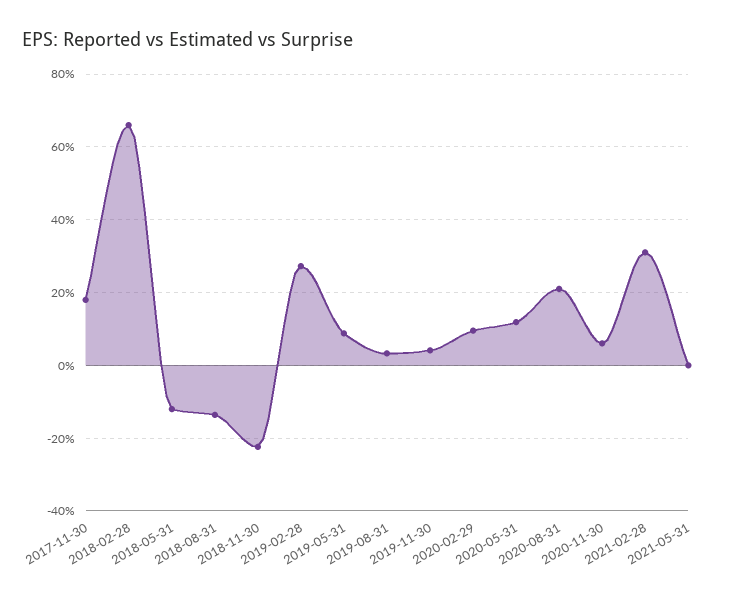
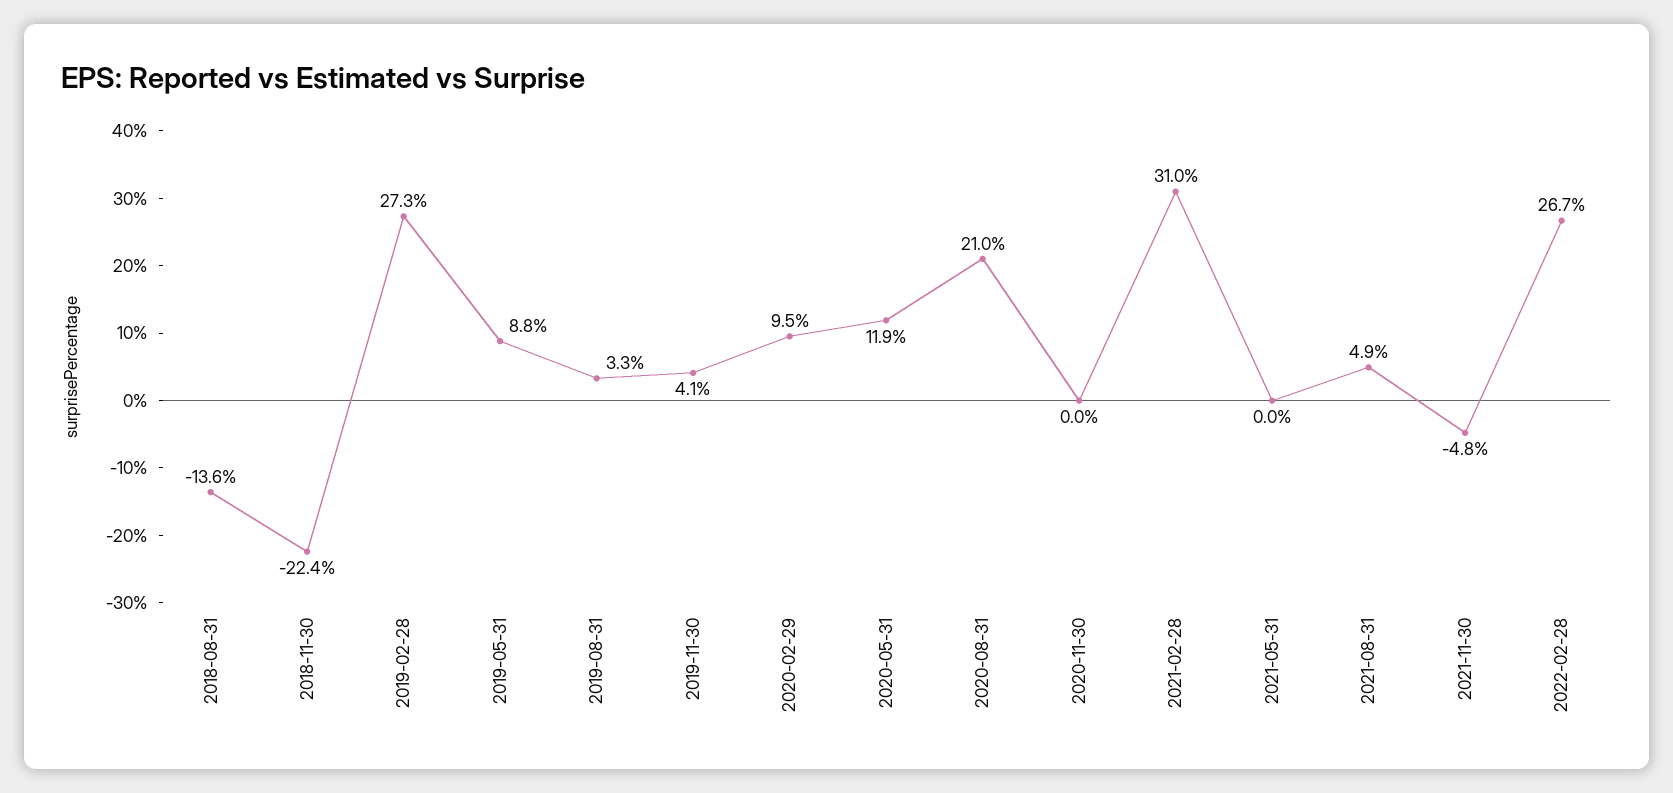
2017-11-30: 18 -> none
2018-02-28: 66 -> none
2018-05-31: -12 -> none
2020-11-30: 6 -> 0
2021-08-31: none -> 4.9
2021-11-30: none -> -4.8
2022-02-28: none -> 26.7

